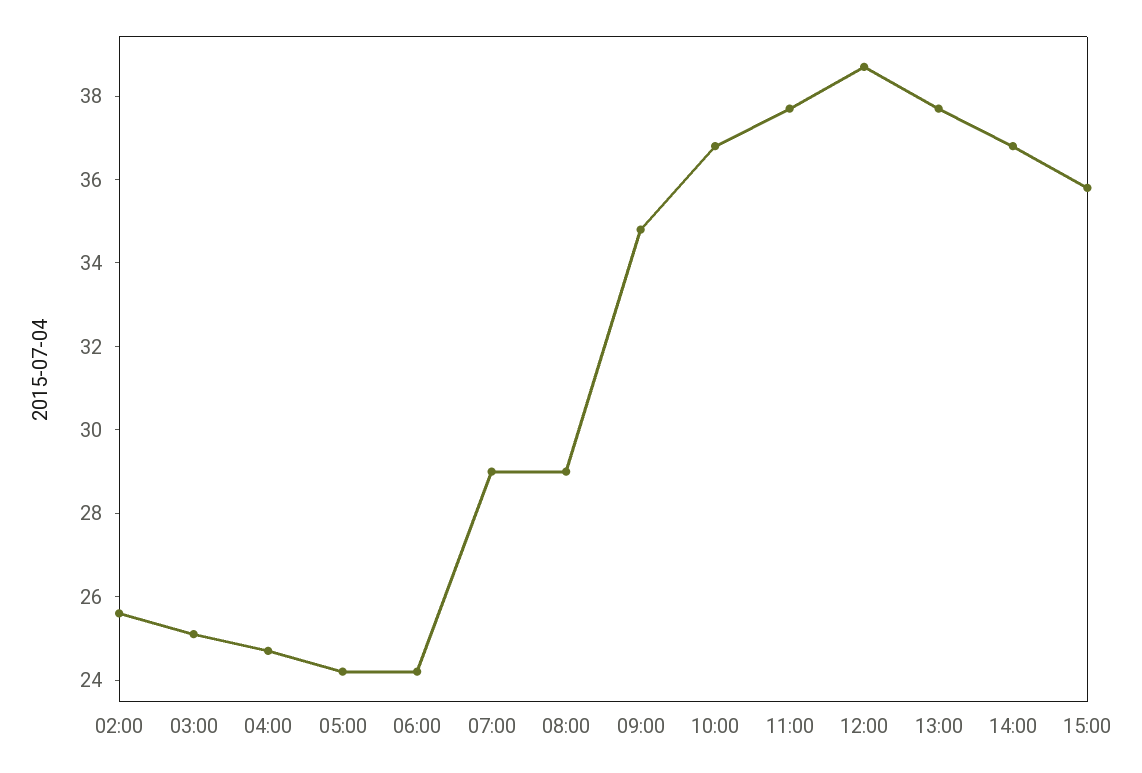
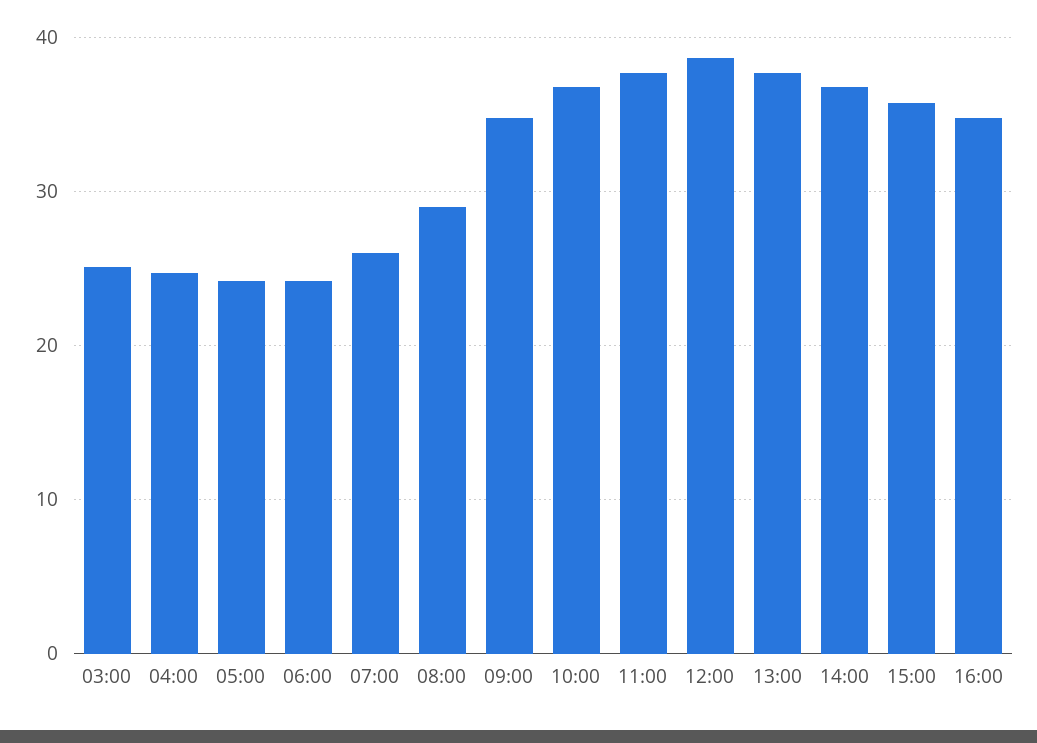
02:00: 25.5 -> none
07:00: 29 -> 26
16:00: none -> 35

